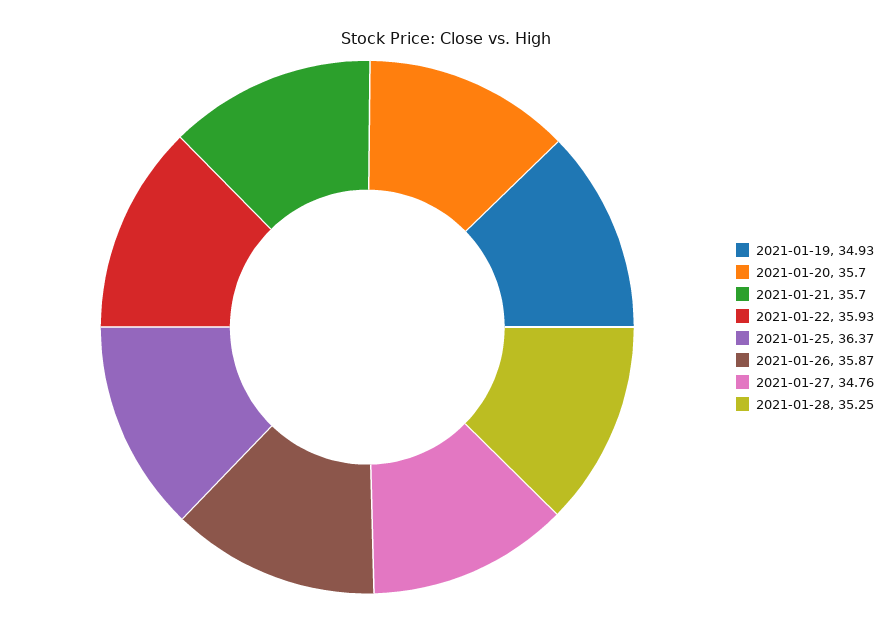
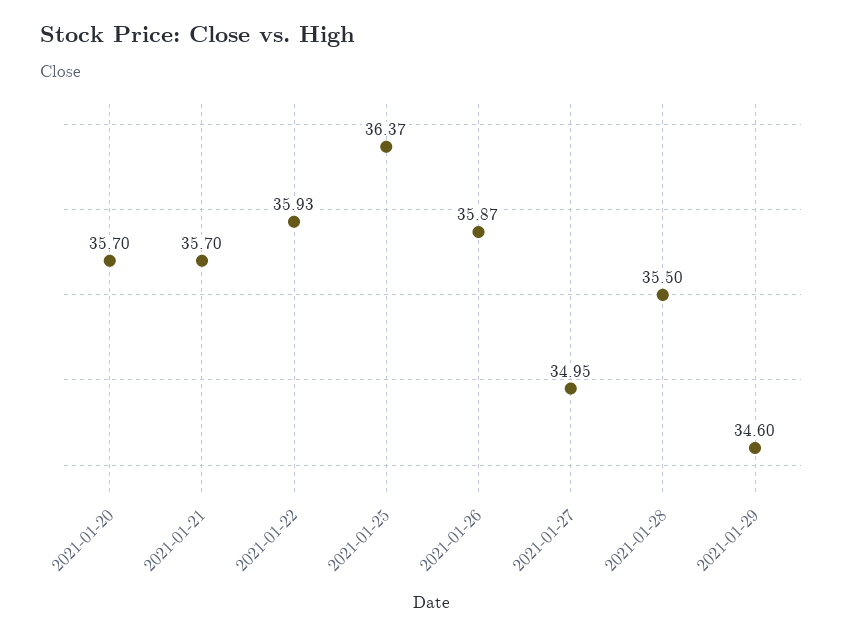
2021-01-19: 34.93 -> none
2021-01-27: 34.76 -> 34.95
2021-01-28: 35.25 -> 35.5
2021-01-29: none -> 34.6

